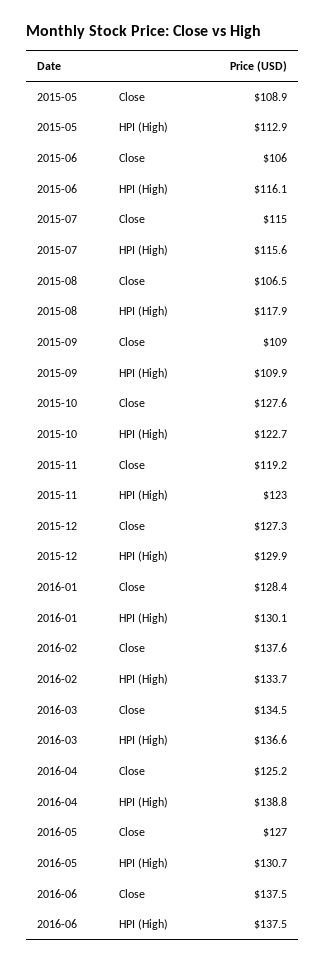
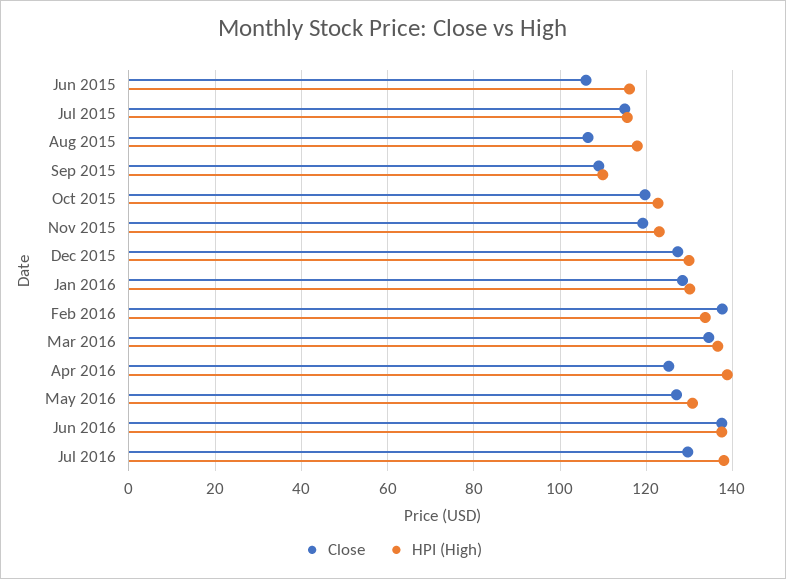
Close, 2015-05: 108.9 -> none
HPI (High), 2015-05: 112.9 -> none
Close, 2015-10: 127.6 -> 120
Close, Jul 2016: none -> 130
HPI (High), Jul 2016: none -> 138

